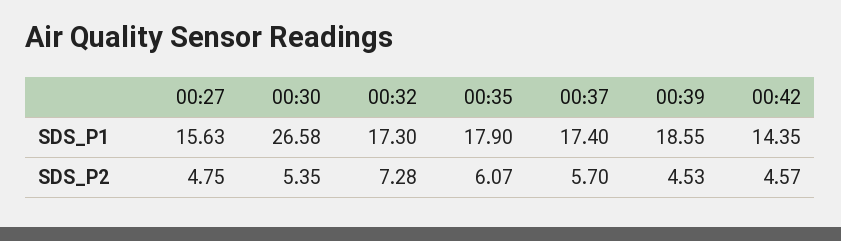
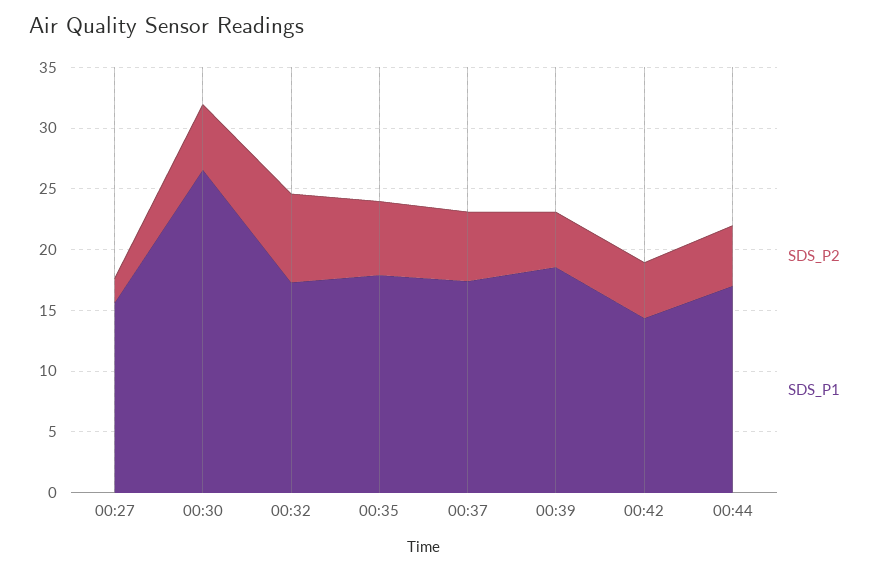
SDS_P2, 00:27: 4.75 -> 2
SDS_P2, 00:44: none -> 5
SDS_P1, 00:44: none -> 17

